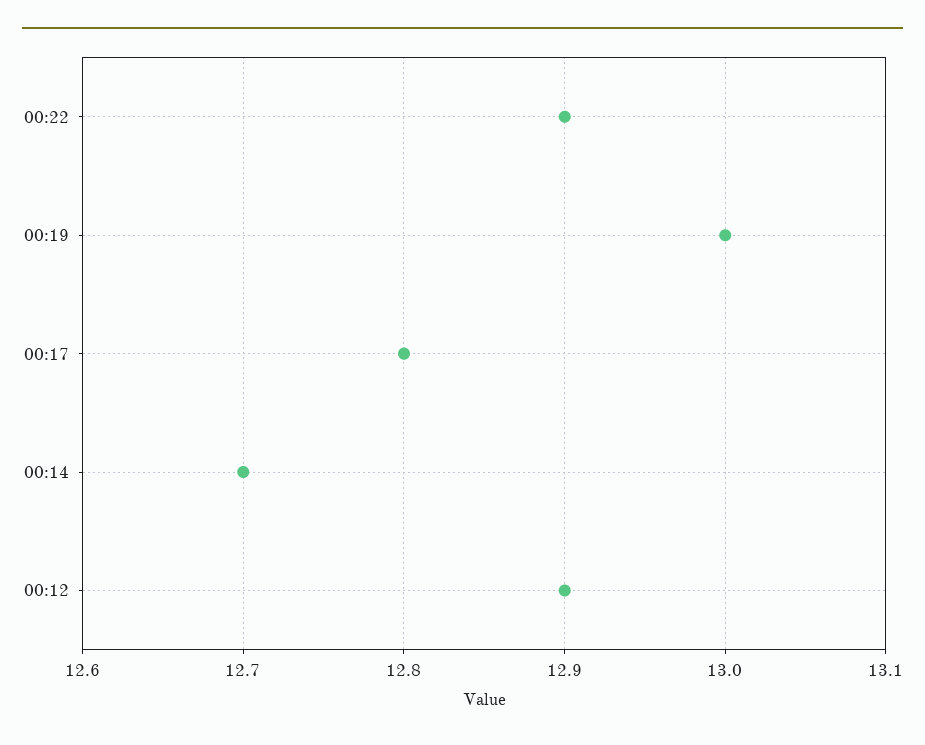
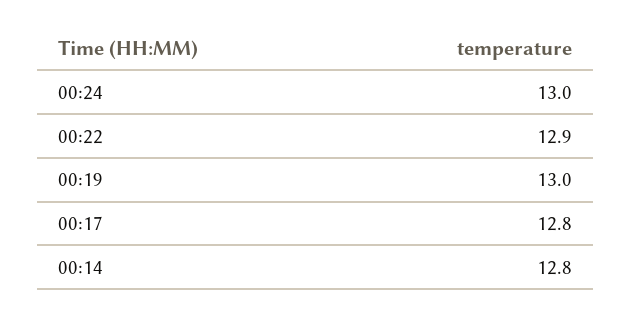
00:14: 12.7 -> 12.8
00:12: 12.9 -> none
00:24: none -> 13

